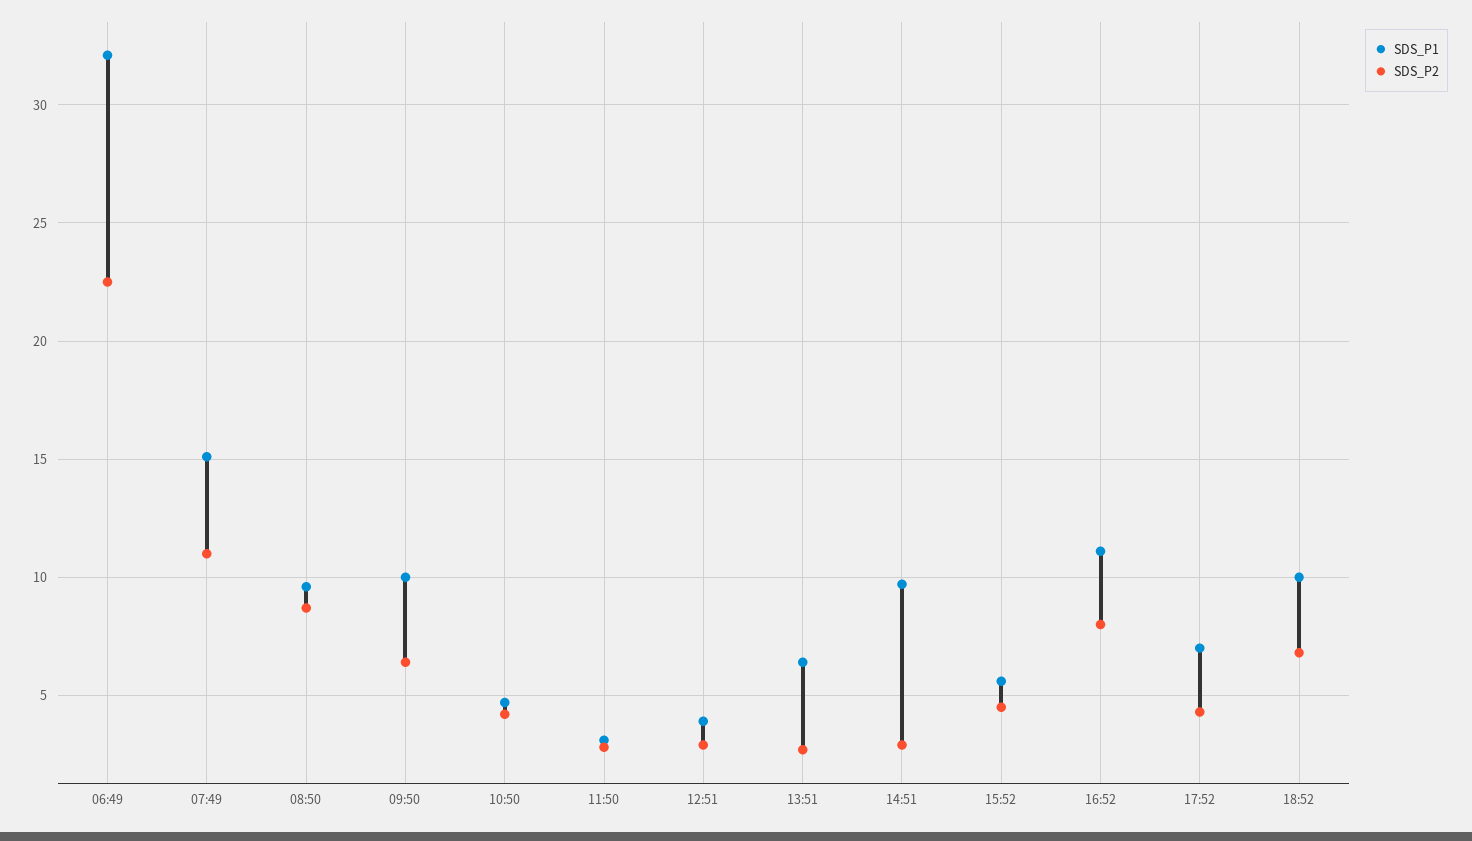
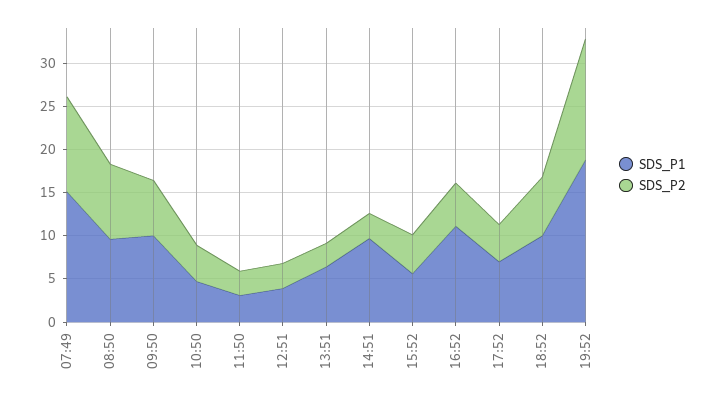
SDS_P1, 06:49: 32 -> none
SDS_P2, 06:49: 22.5 -> none
SDS_P2, 16:52: 8 -> 5
SDS_P1, 19:52: none -> 19
SDS_P2, 19:52: none -> 14

